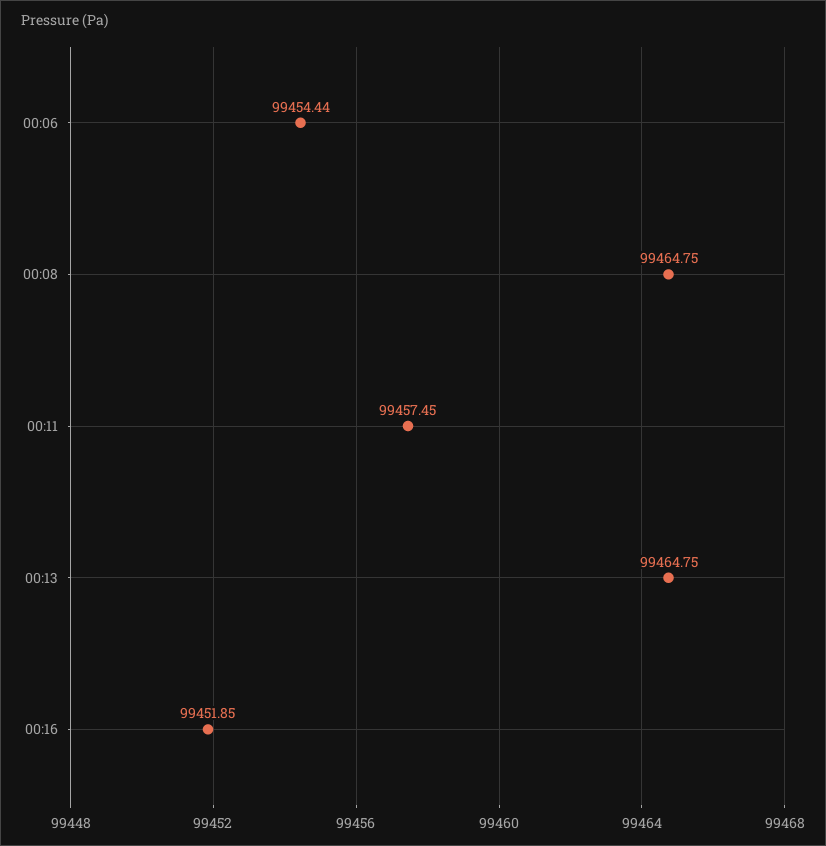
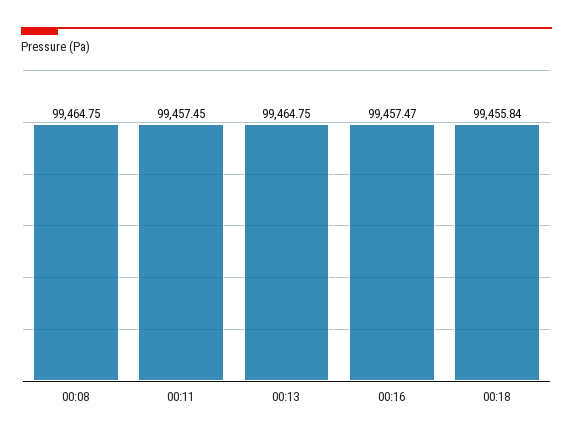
00:06: 99454.44 -> none
00:16: 99451.85 -> 99457.47
00:18: none -> 99455.84

